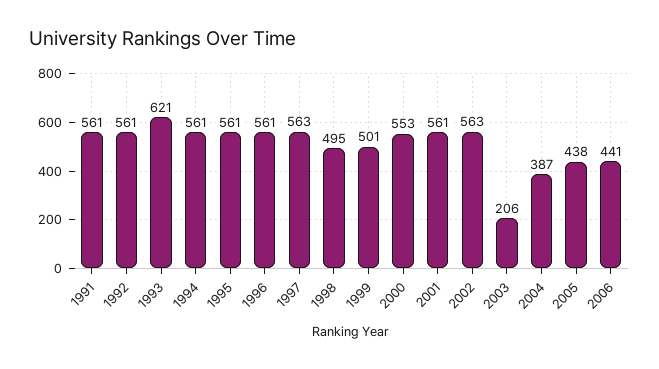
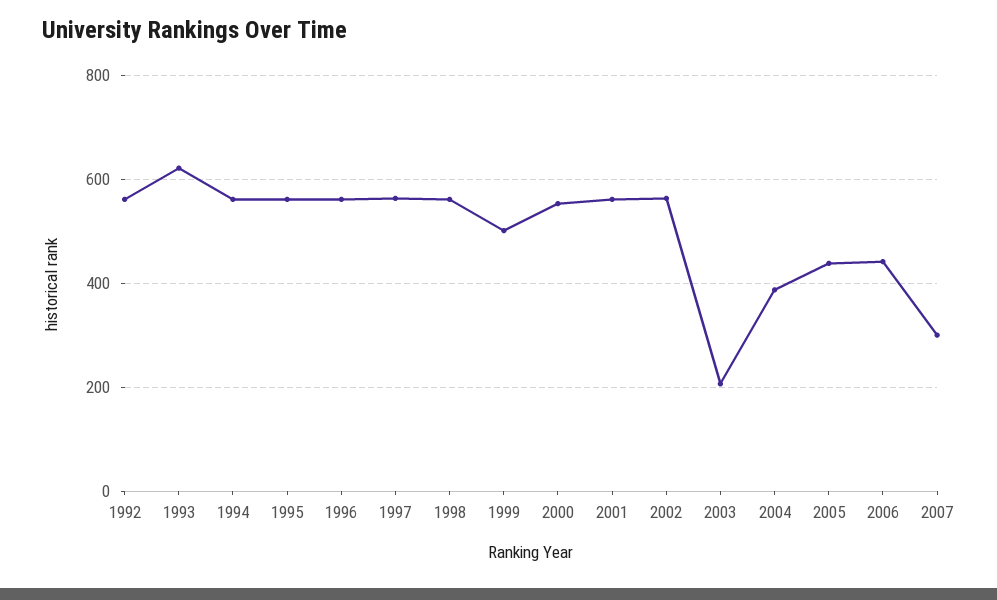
1991: 561 -> none
1998: 495 -> 560
2007: none -> 300

